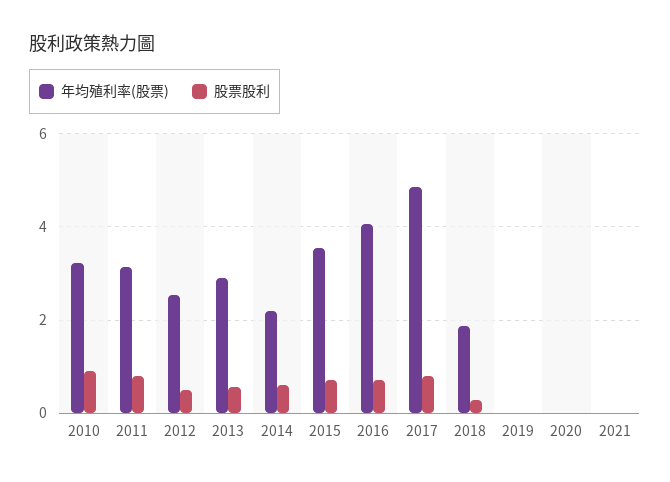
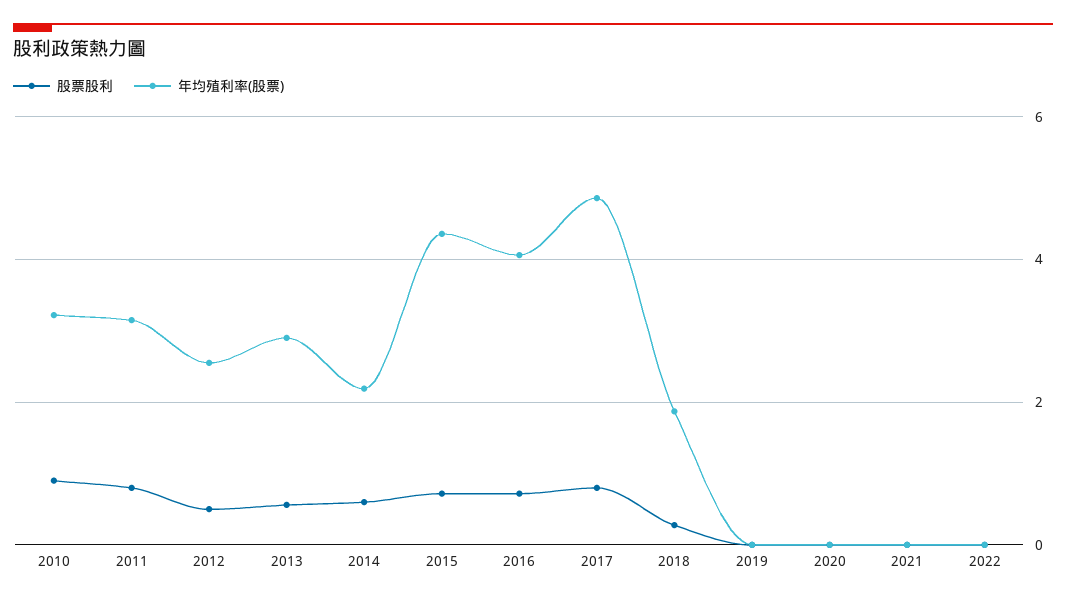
年均殖利率(股票), 2015: 3.6 -> 4.4
股票股利, 2022: none -> 0
年均殖利率(股票), 2022: none -> 0

